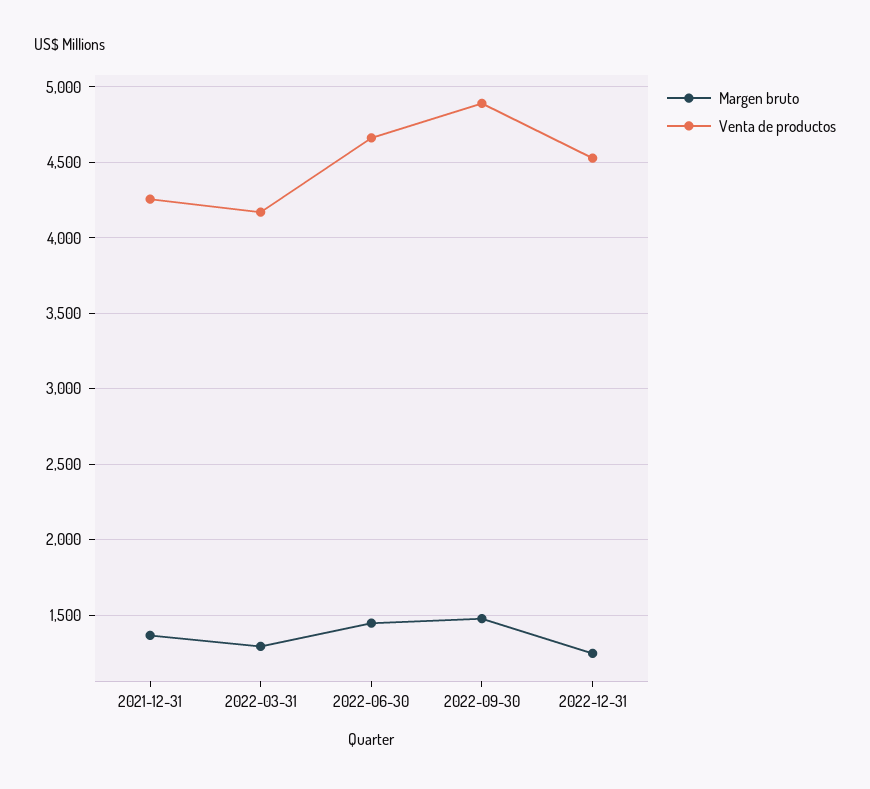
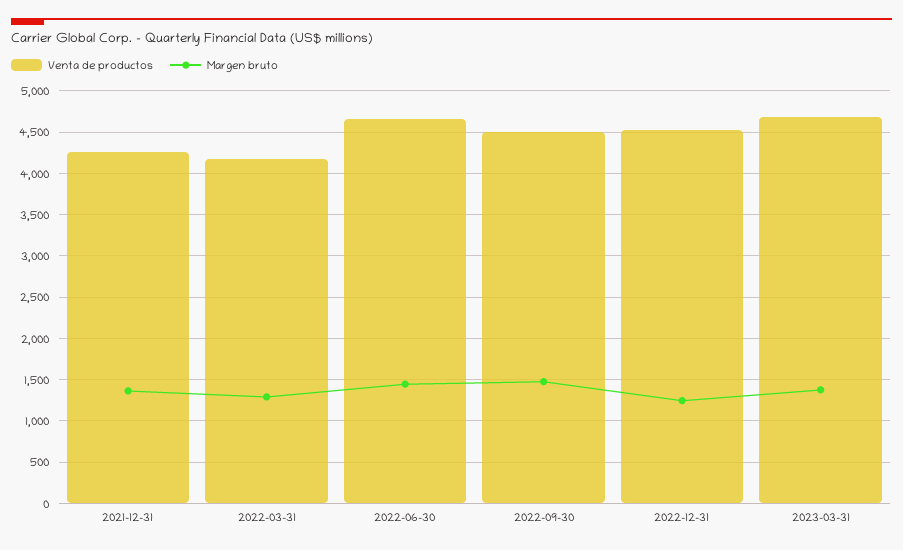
Venta de productos, 2022-09-30: 4900 -> 4500
Venta de productos, 2023-03-31: none -> 4700
Margen bruto, 2023-03-31: none -> 1400

